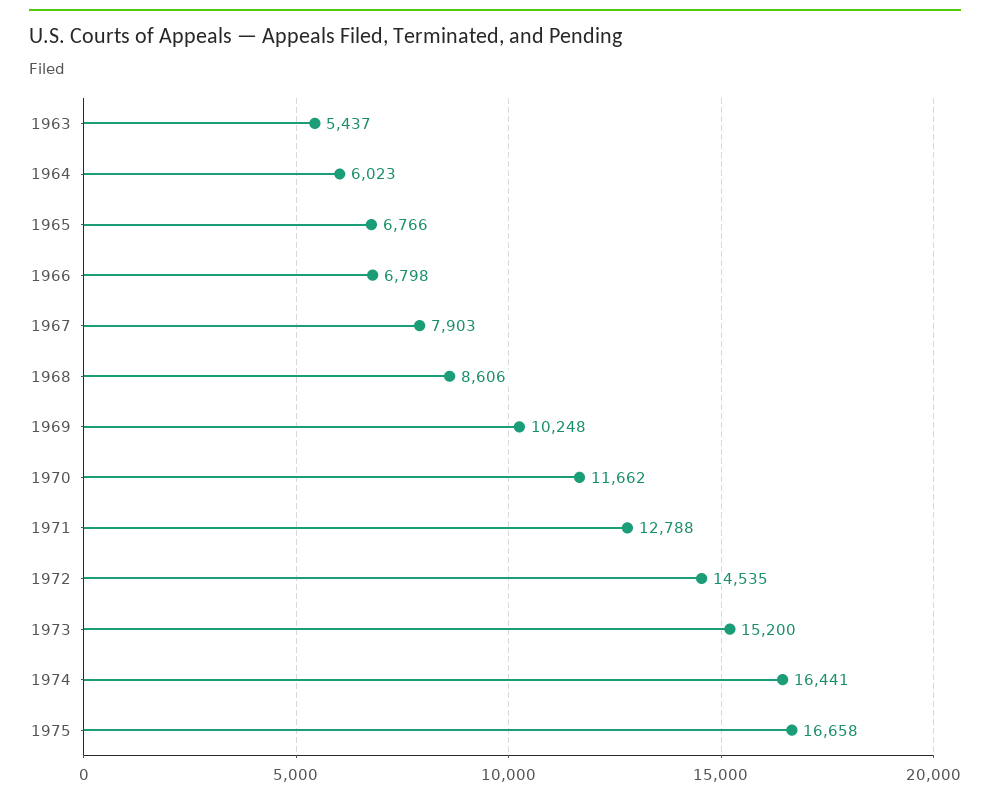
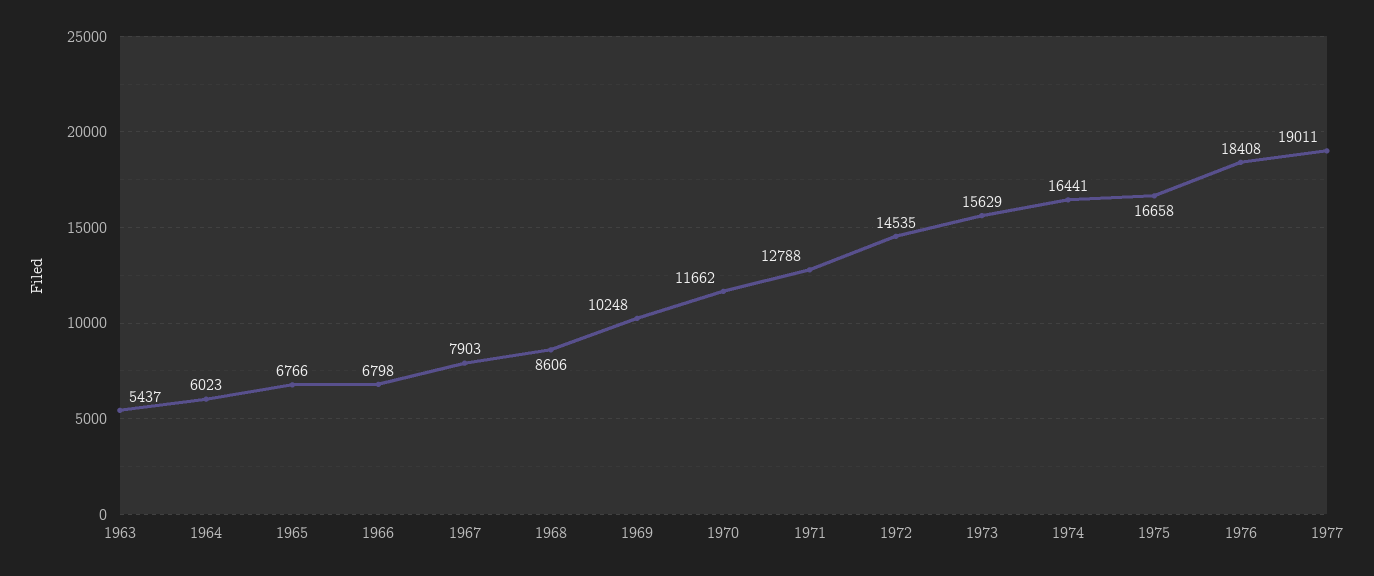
1973: 15200 -> 15629
1976: none -> 18408
1977: none -> 19011

